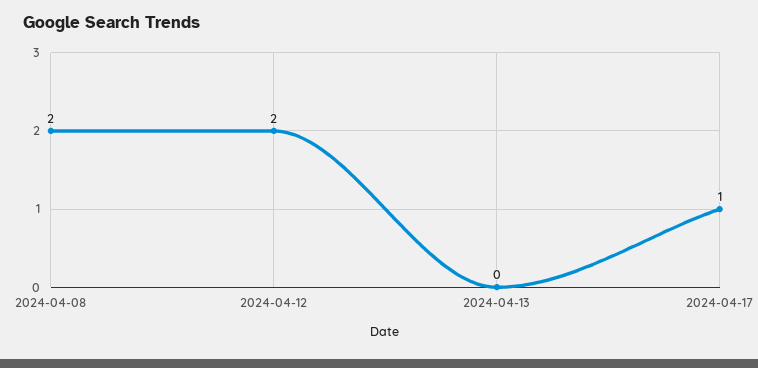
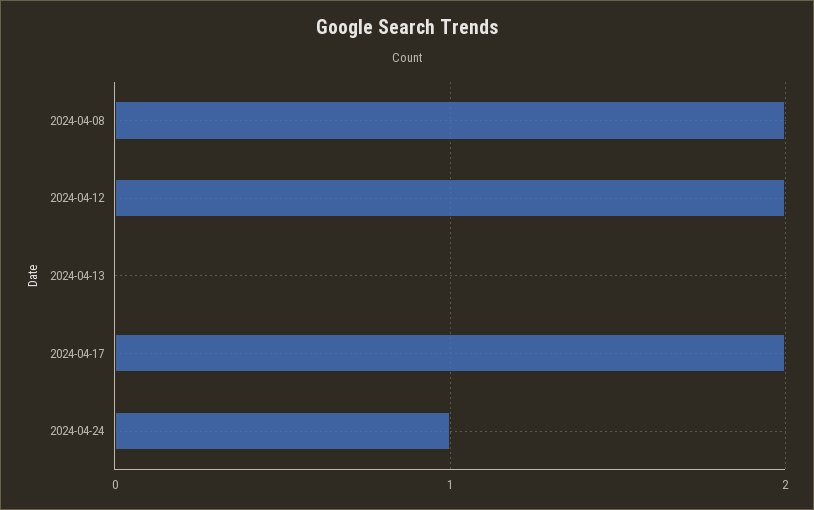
2024-04-17: 1 -> 2
2024-04-24: none -> 1

